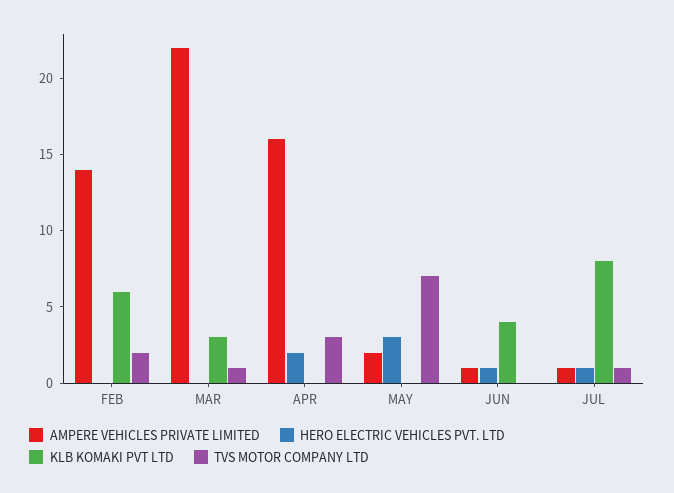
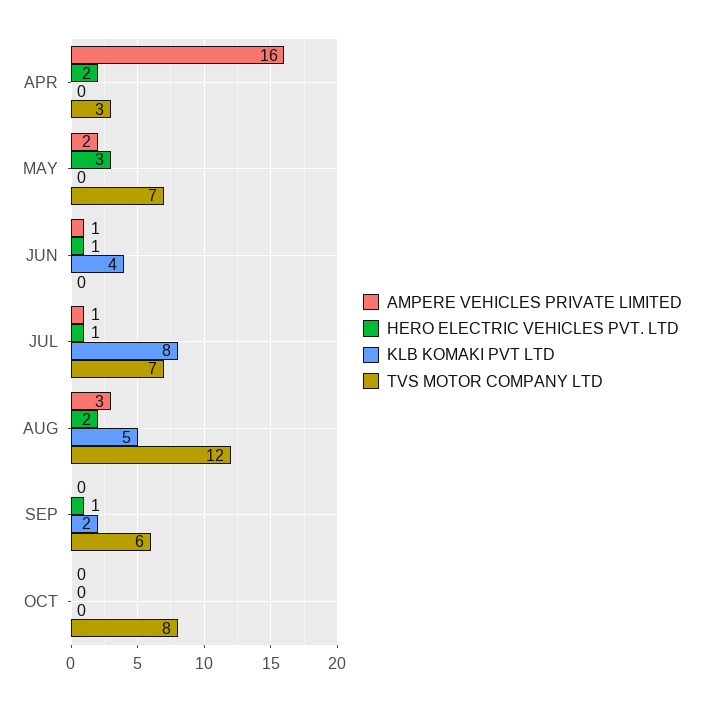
AMPERE VEHICLES PRIVATE LIMITED, FEB: 14 -> none
HERO ELECTRIC VEHICLES PVT. LTD, FEB: 0 -> none
KLB KOMAKI PVT LTD, FEB: 6 -> none
TVS MOTOR COMPANY LTD, FEB: 2 -> none
AMPERE VEHICLES PRIVATE LIMITED, MAR: 22 -> none
HERO ELECTRIC VEHICLES PVT. LTD, MAR: 0 -> none
KLB KOMAKI PVT LTD, MAR: 3 -> none
TVS MOTOR COMPANY LTD, MAR: 1 -> none
TVS MOTOR COMPANY LTD, JUL: 1 -> 7
AMPERE VEHICLES PRIVATE LIMITED, AUG: none -> 3
HERO ELECTRIC VEHICLES PVT. LTD, AUG: none -> 2
KLB KOMAKI PVT LTD, AUG: none -> 5
TVS MOTOR COMPANY LTD, AUG: none -> 12
AMPERE VEHICLES PRIVATE LIMITED, SEP: none -> 0
HERO ELECTRIC VEHICLES PVT. LTD, SEP: none -> 1
KLB KOMAKI PVT LTD, SEP: none -> 2
TVS MOTOR COMPANY LTD, SEP: none -> 6
AMPERE VEHICLES PRIVATE LIMITED, OCT: none -> 0
HERO ELECTRIC VEHICLES PVT. LTD, OCT: none -> 0
KLB KOMAKI PVT LTD, OCT: none -> 0
TVS MOTOR COMPANY LTD, OCT: none -> 8

